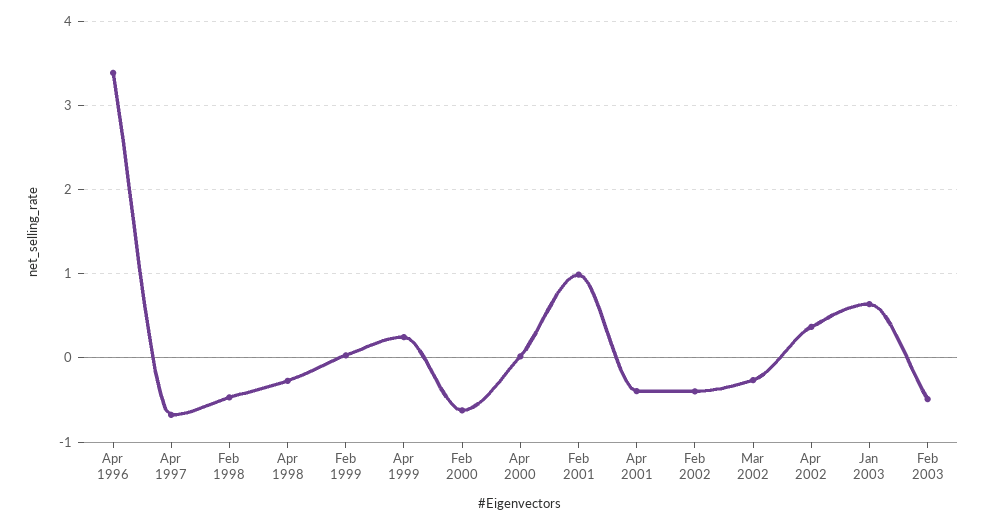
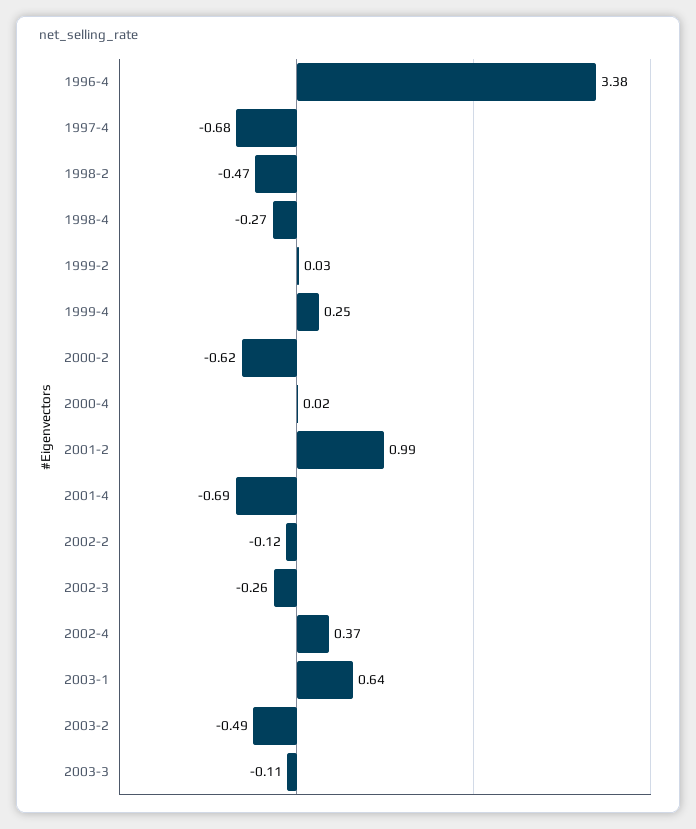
Apr 2001: -0.4 -> -0.69
Feb 2002: -0.4 -> -0.12
2003-3: none -> -0.11

